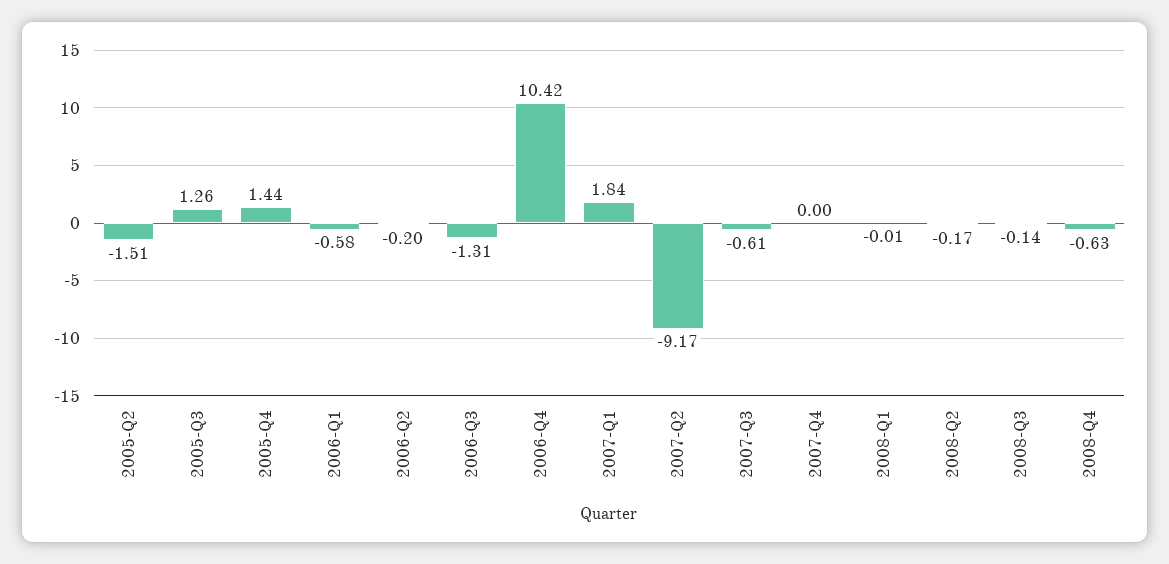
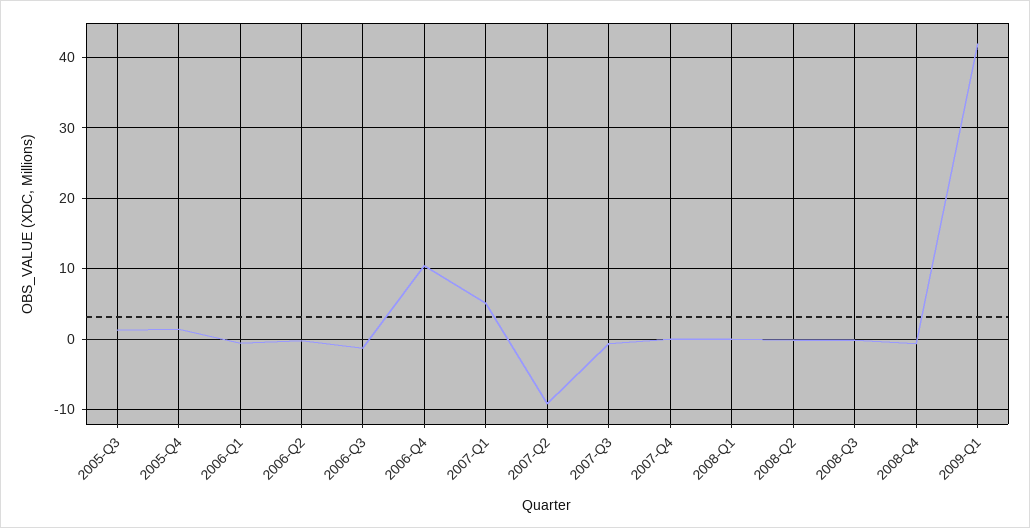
2005-Q2: -1.51 -> none
2007-Q1: 1.84 -> 5
2009-Q1: none -> 42

